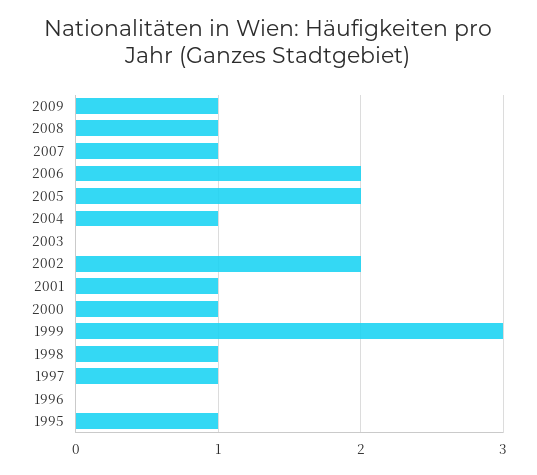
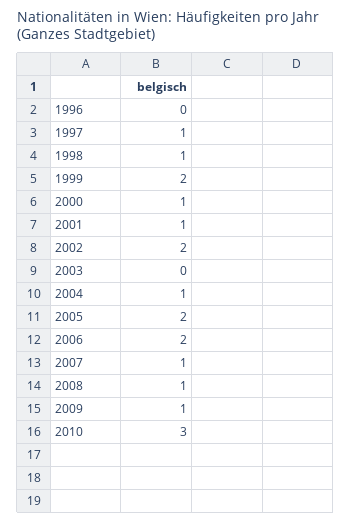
1999: 3 -> 2
1995: 1 -> none
2010: none -> 3

